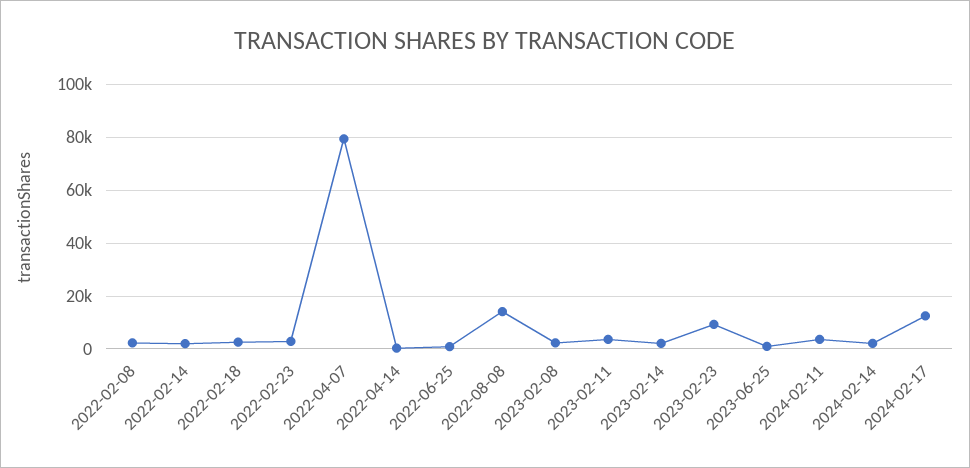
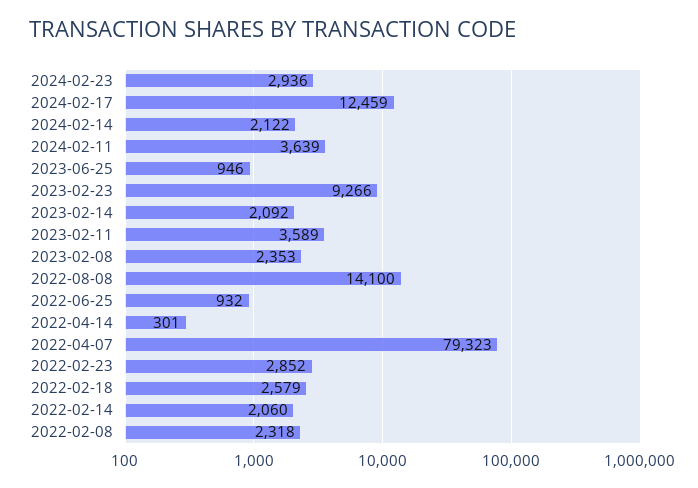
2024-02-23: none -> 2936

